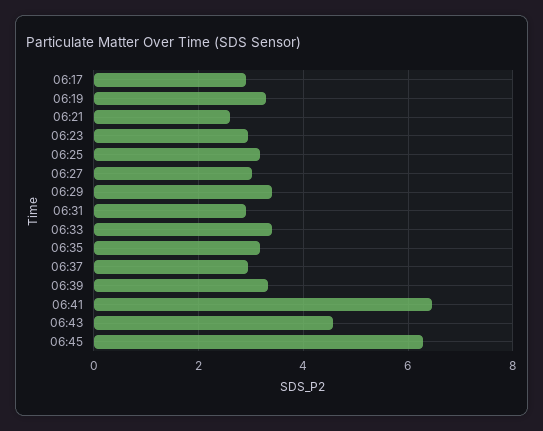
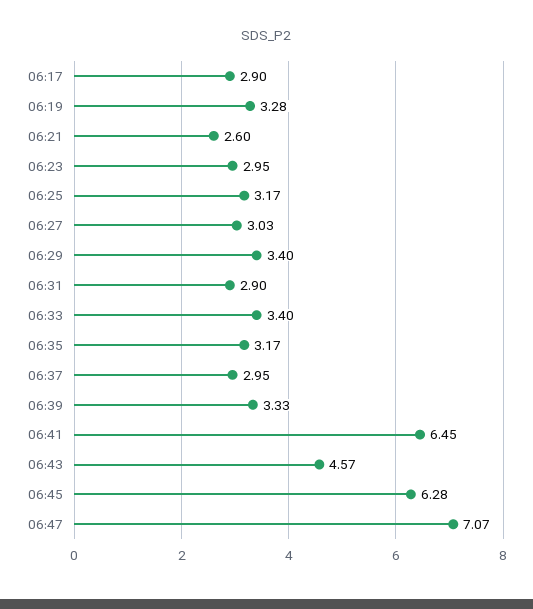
06:47: none -> 7.07

